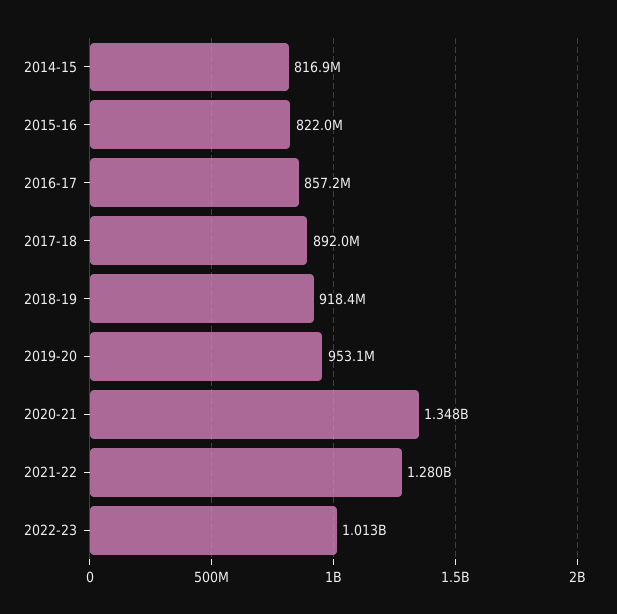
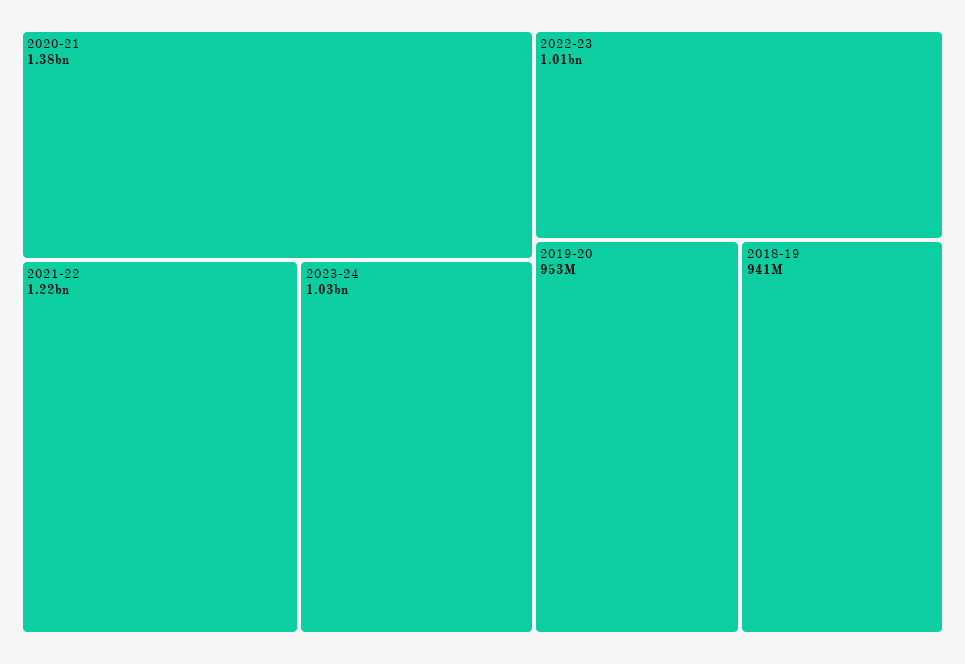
2014-15: 816900000 -> none
2015-16: 822000000 -> none
2016-17: 857200000 -> none
2017-18: 892000000 -> none
2018-19: 918400000 -> 941000000
2020-21: 1348000000 -> 1380000000
2021-22: 1280000000 -> 1220000000
2023-24: none -> 1030000000

